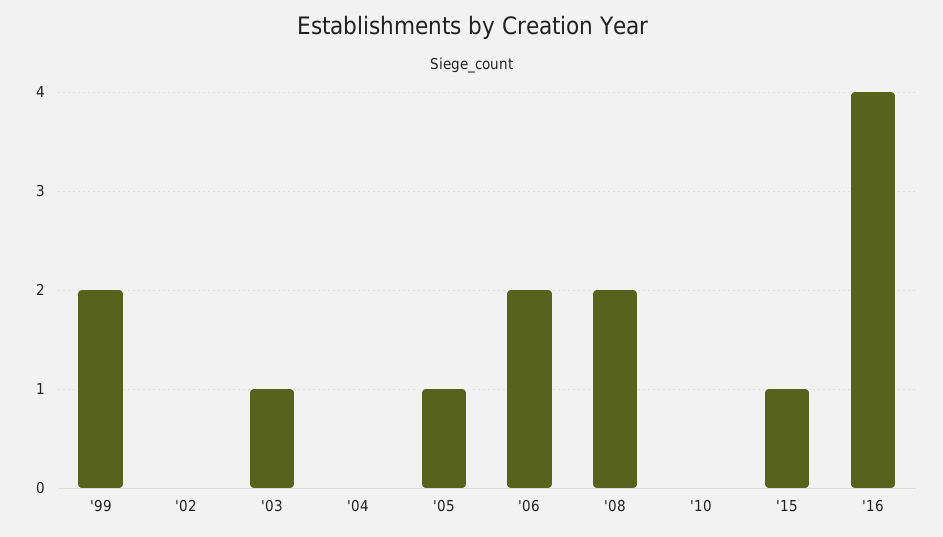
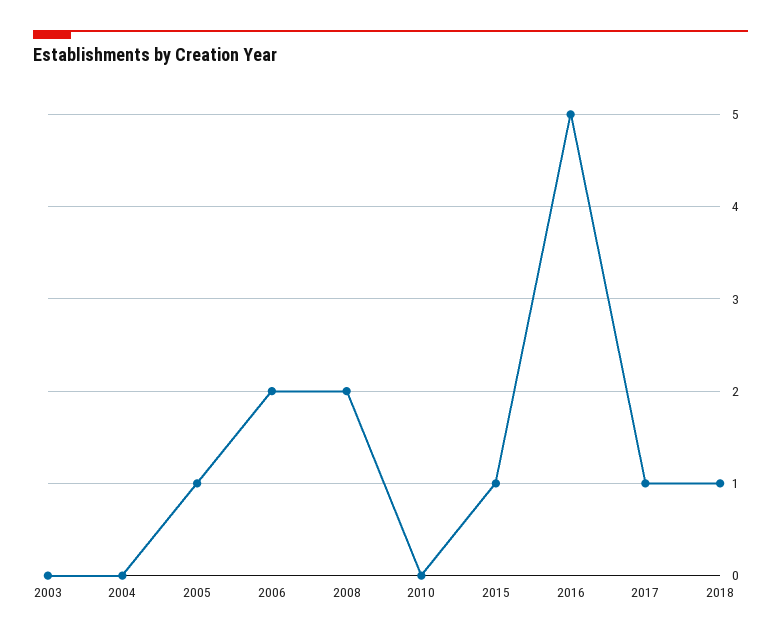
'99: 2 -> none
'02: 0 -> none
'03: 1 -> 0
'16: 4 -> 5
2017: none -> 1
2018: none -> 1

